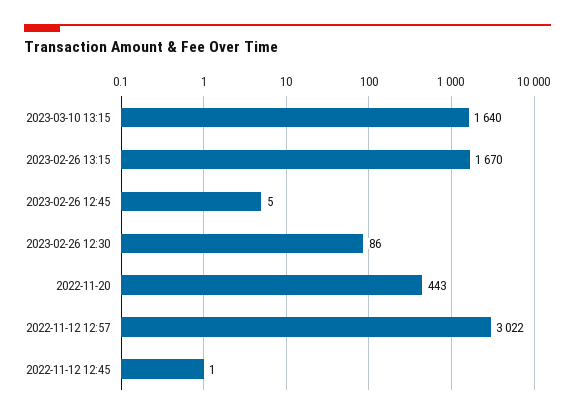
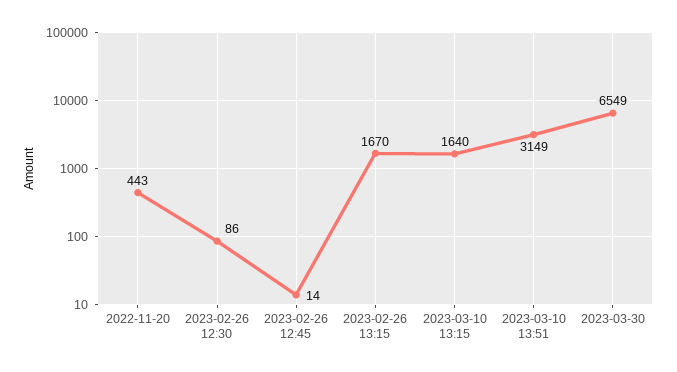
2023-02-26 12:45: 5 -> 14
2022-11-12 12:57: 3022 -> none
2022-11-12 12:45: 1 -> none
2023-03-10 13:51: none -> 3149
2023-03-30: none -> 6549

